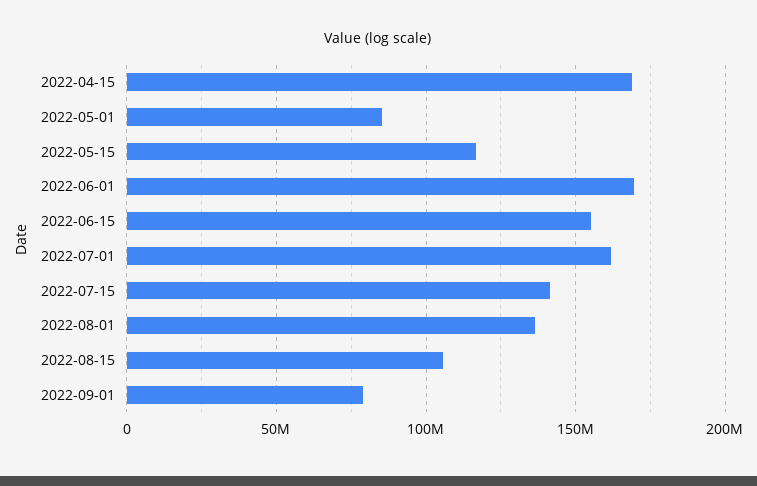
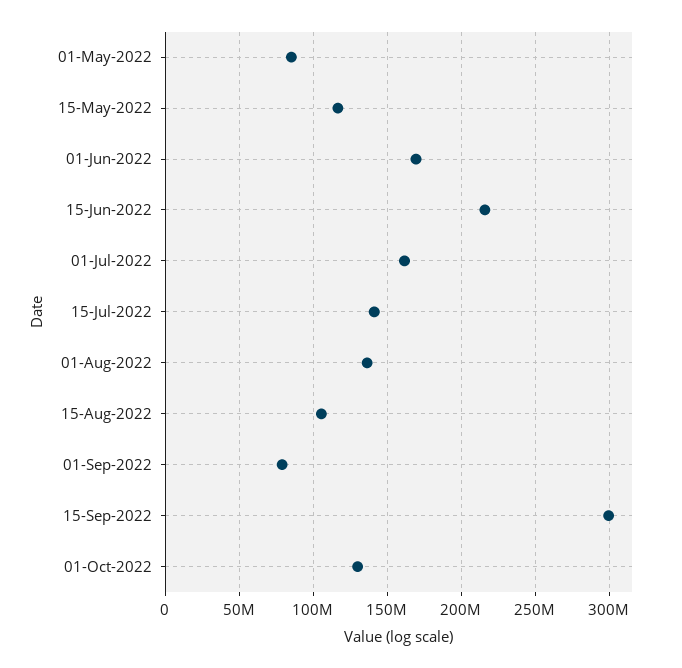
2022-04-15: 170000000 -> none
2022-06-15: 155000000 -> 215000000
15-Sep-2022: none -> 300000000
01-Oct-2022: none -> 130000000

